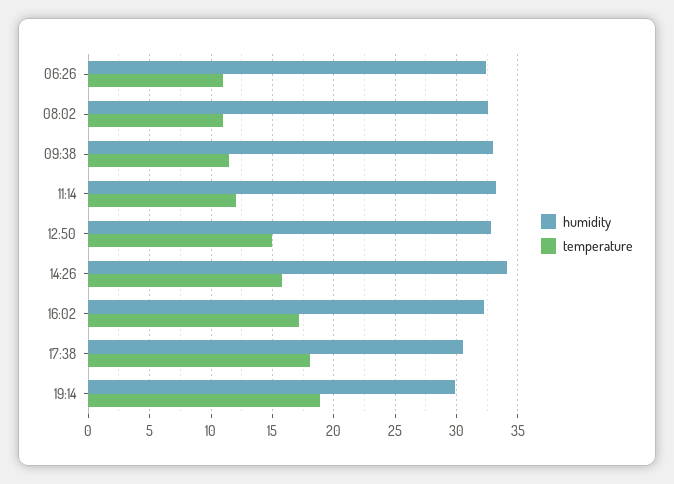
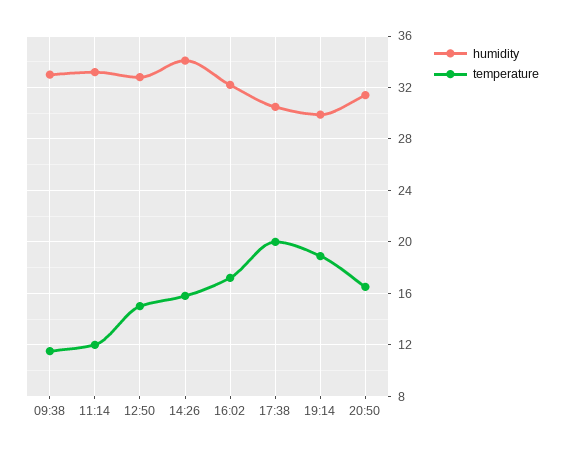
humidity, 06:26: 32.5 -> none
temperature, 06:26: 11 -> none
humidity, 08:02: 32.5 -> none
temperature, 08:02: 11 -> none
temperature, 17:38: 18 -> 20
humidity, 20:50: none -> 31.5
temperature, 20:50: none -> 16.5

